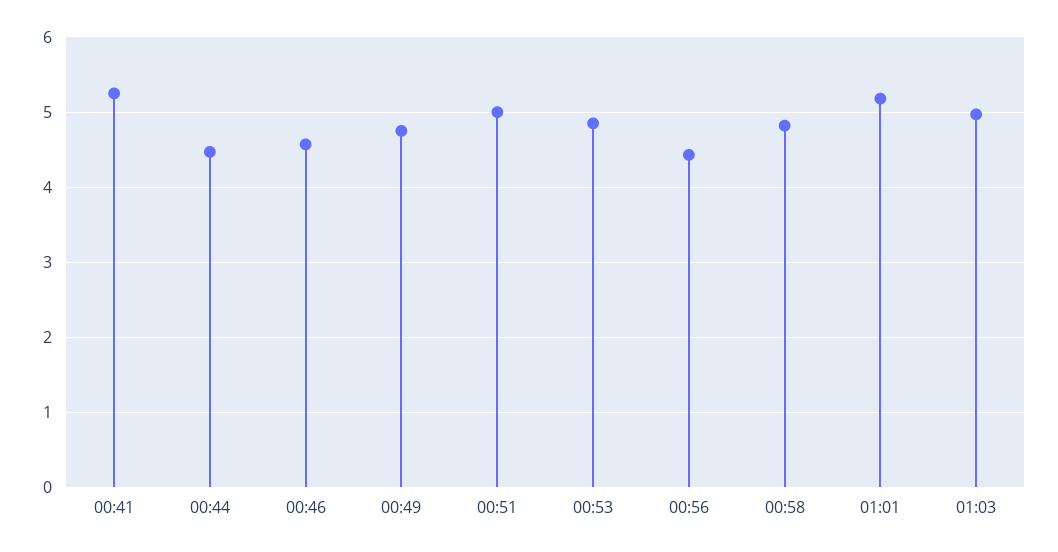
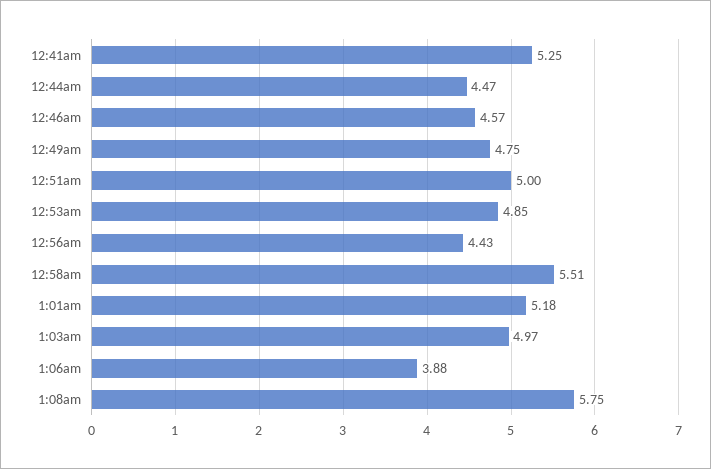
00:58: 4.8 -> 5.51
1:06am: none -> 3.88
1:08am: none -> 5.75

